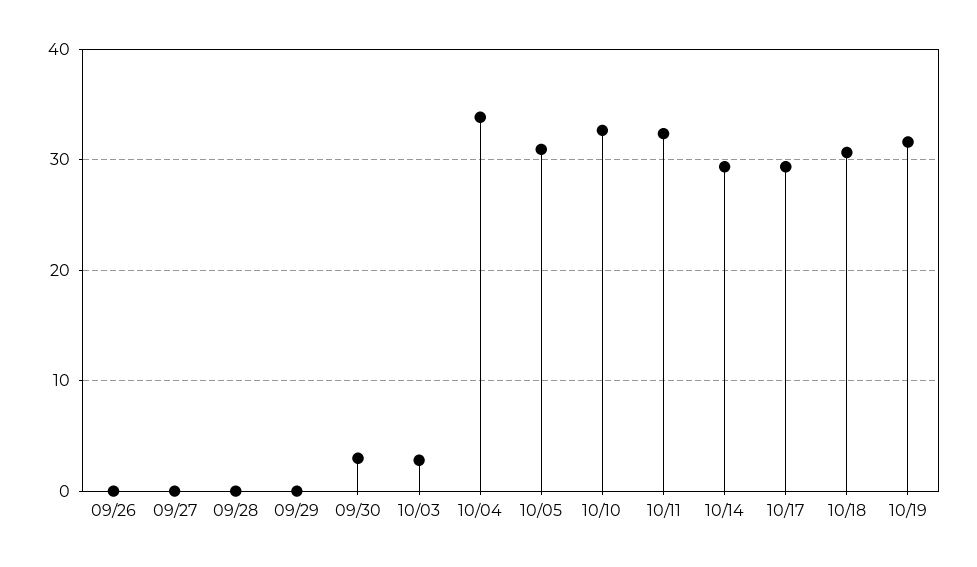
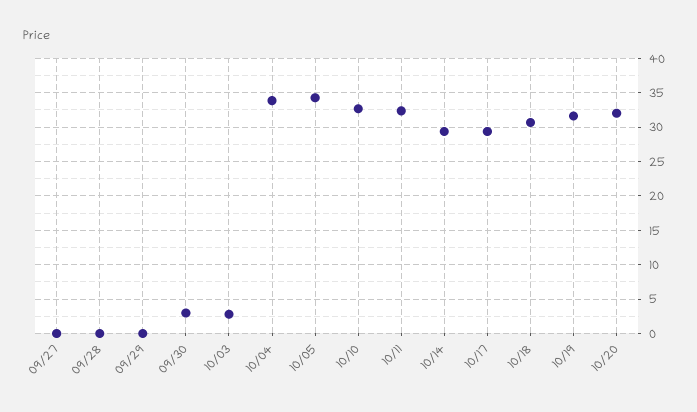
09/26: 0 -> none
10/05: 31 -> 34
10/20: none -> 32

